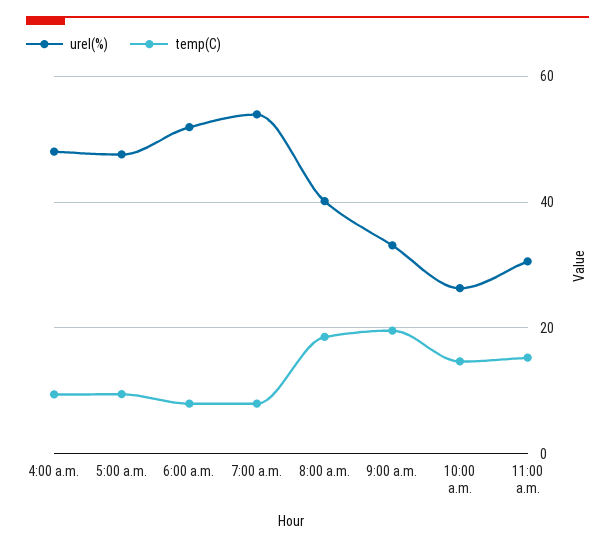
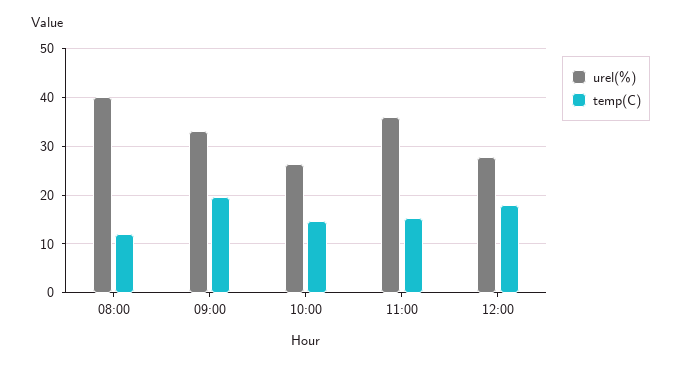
urel(%), 4:00 a.m.: 48 -> none
temp(C), 4:00 a.m.: 10 -> none
urel(%), 5:00 a.m.: 48 -> none
temp(C), 5:00 a.m.: 10 -> none
urel(%), 6:00 a.m.: 52 -> none
temp(C), 6:00 a.m.: 8 -> none
urel(%), 7:00 a.m.: 54 -> none
temp(C), 7:00 a.m.: 8 -> none
temp(C), 8:00 a.m.: 18 -> 12
urel(%), 11:00 a.m.: 30 -> 36
urel(%), 12:00: none -> 28
temp(C), 12:00: none -> 18

